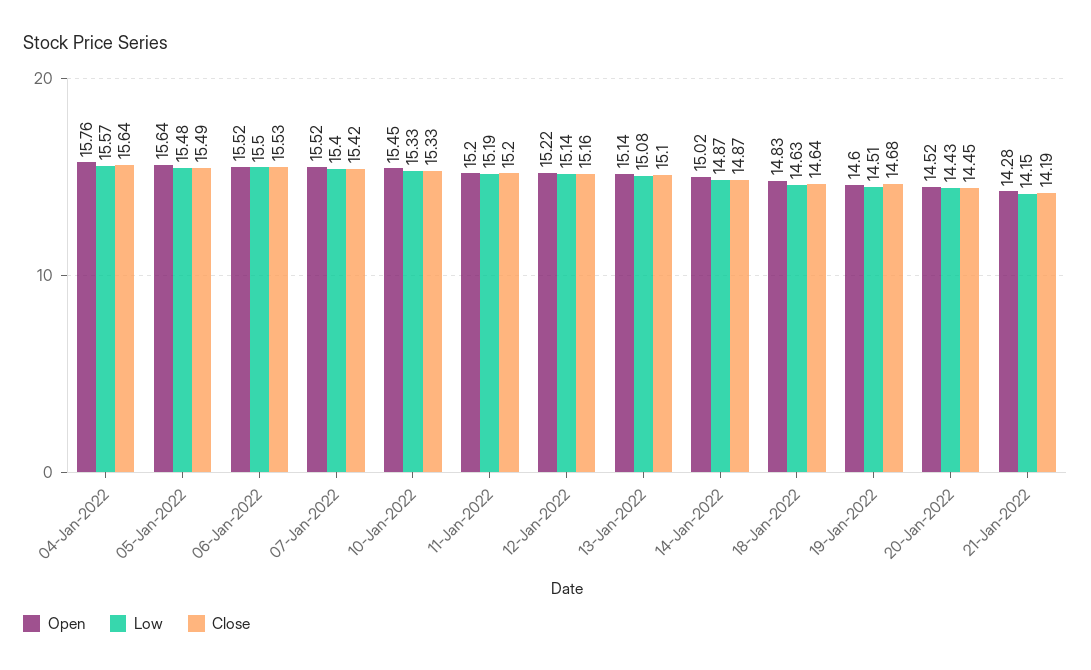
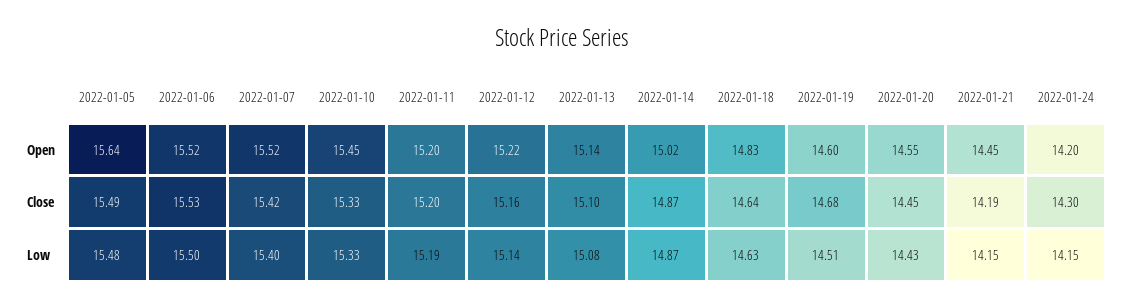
Open, 04-Jan-2022: 15.76 -> none
Low, 04-Jan-2022: 15.57 -> none
Close, 04-Jan-2022: 15.64 -> none
Open, 20-Jan-2022: 14.52 -> 14.55
Open, 21-Jan-2022: 14.28 -> 14.45
Open, 2022-01-24: none -> 14.2
Close, 2022-01-24: none -> 14.3
Low, 2022-01-24: none -> 14.15

